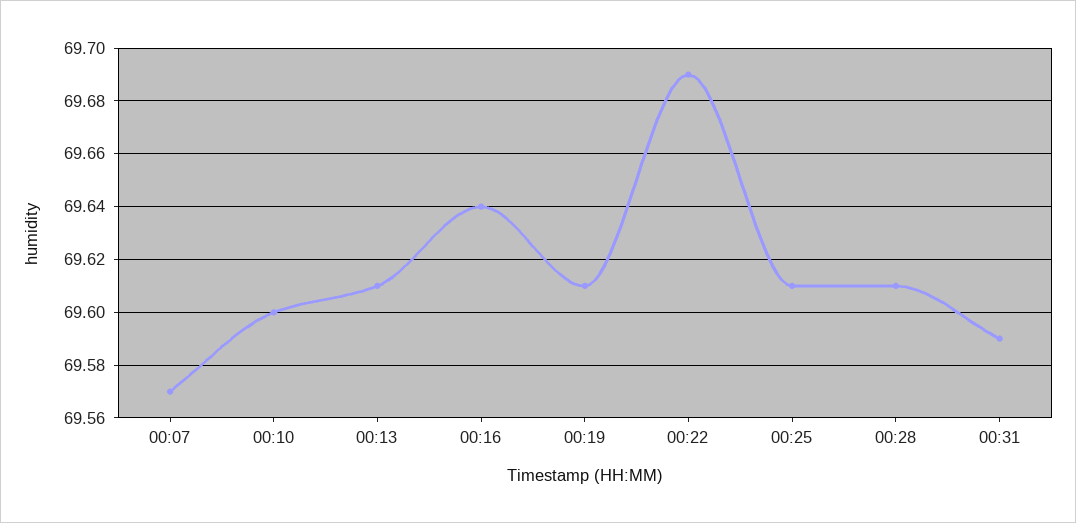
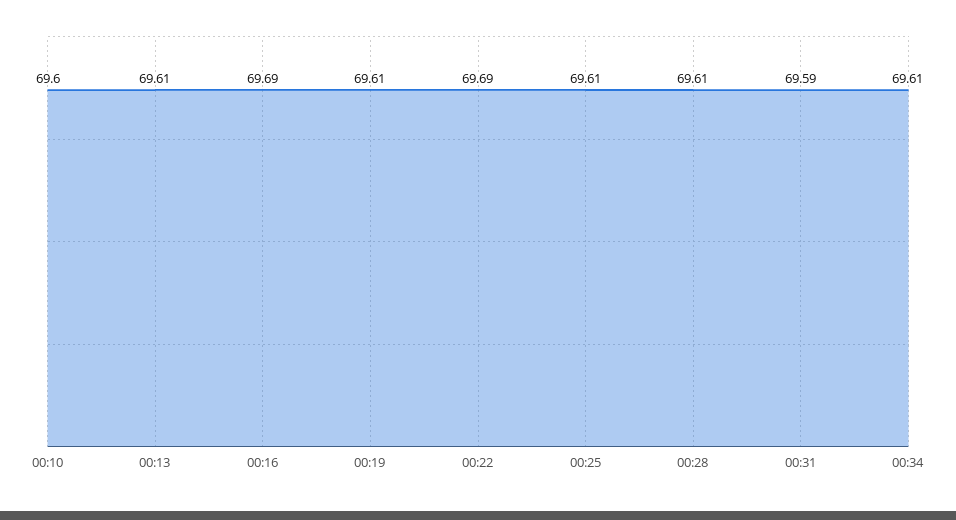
00:07: 69.57 -> none
00:16: 69.64 -> 69.69
00:34: none -> 69.61

